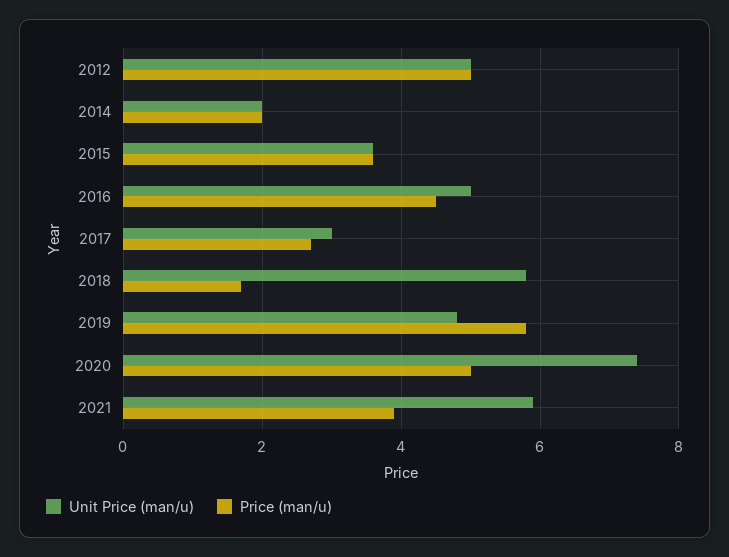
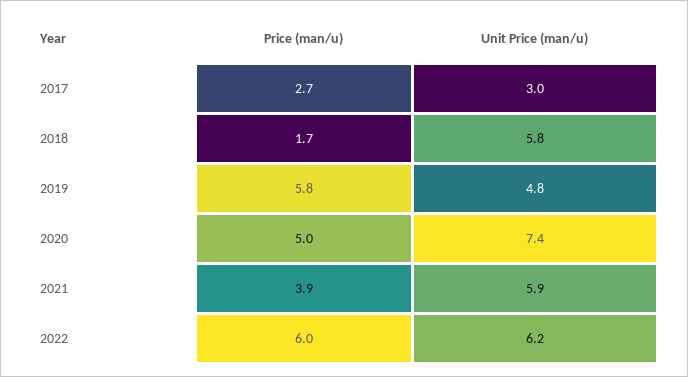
Unit Price (man/u), 2012: 5 -> none
Price (man/u), 2012: 5 -> none
Unit Price (man/u), 2014: 2 -> none
Price (man/u), 2014: 2 -> none
Unit Price (man/u), 2015: 3.5 -> none
Price (man/u), 2015: 3.5 -> none
Unit Price (man/u), 2016: 5 -> none
Price (man/u), 2016: 4.5 -> none
Price (man/u), 2022: none -> 6
Unit Price (man/u), 2022: none -> 6.2

